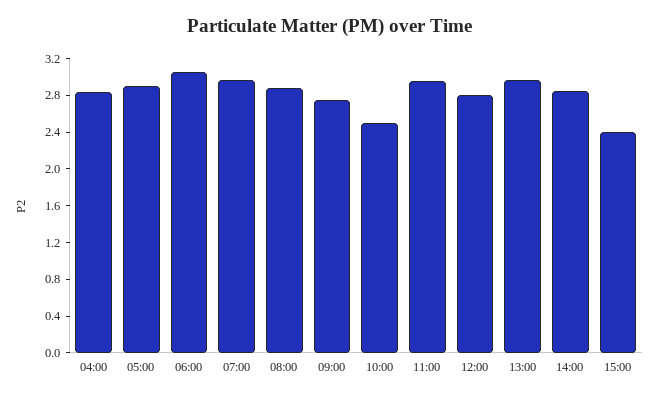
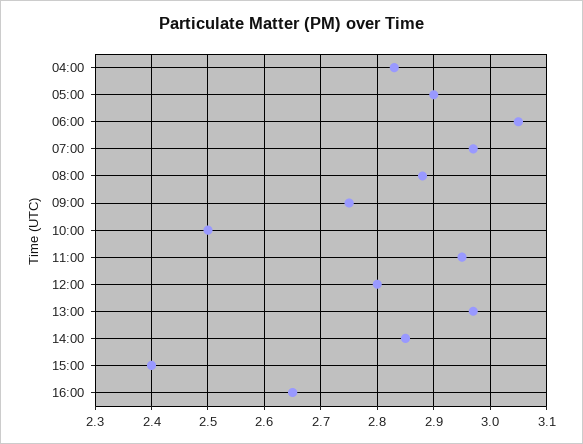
16:00: none -> 2.65

